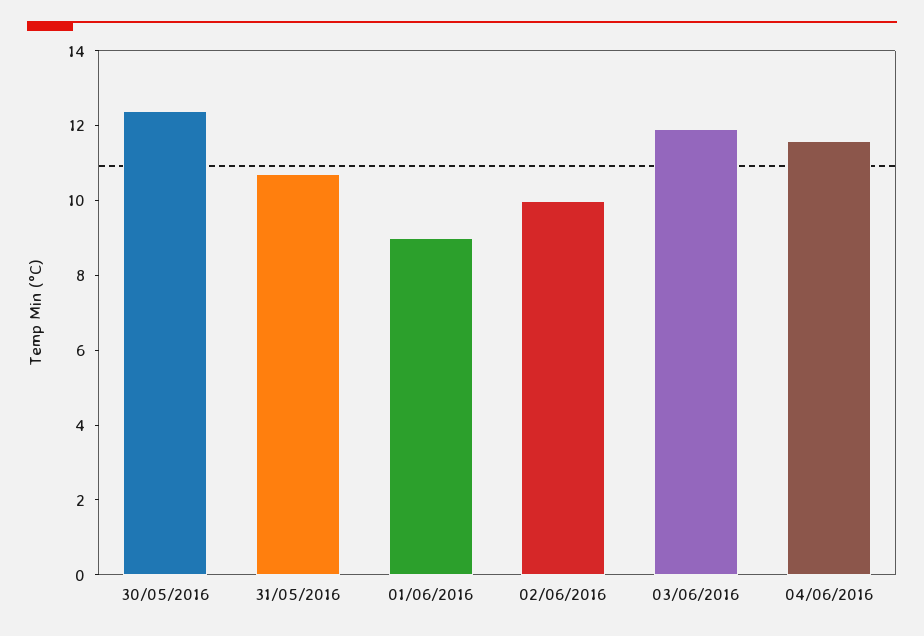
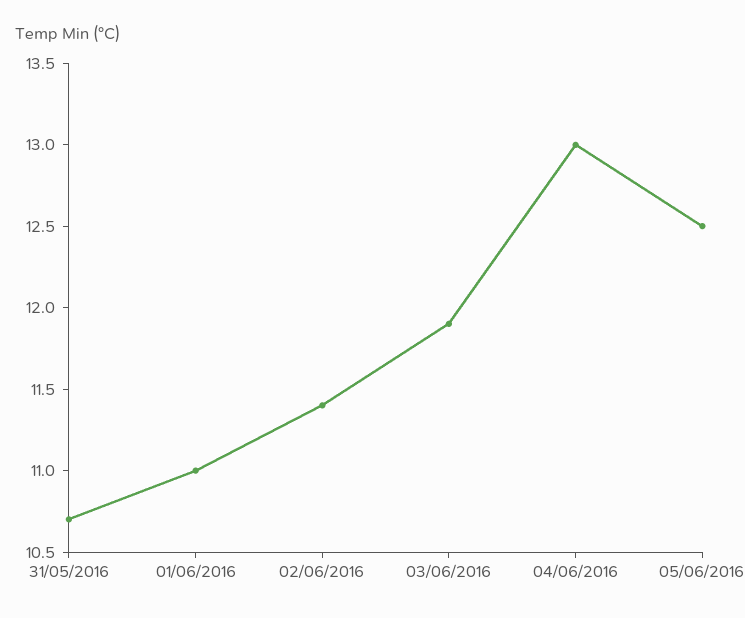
30/05/2016: 12.5 -> none
01/06/2016: 9 -> 11
02/06/2016: 10 -> 11.4
04/06/2016: 11.5 -> 13
05/06/2016: none -> 12.5

